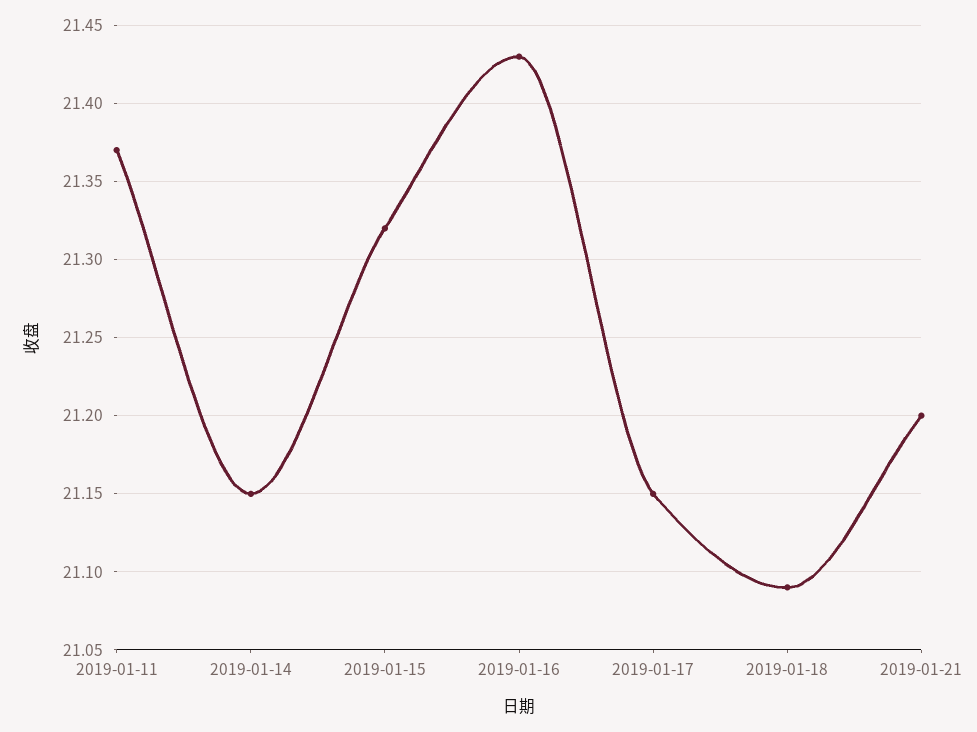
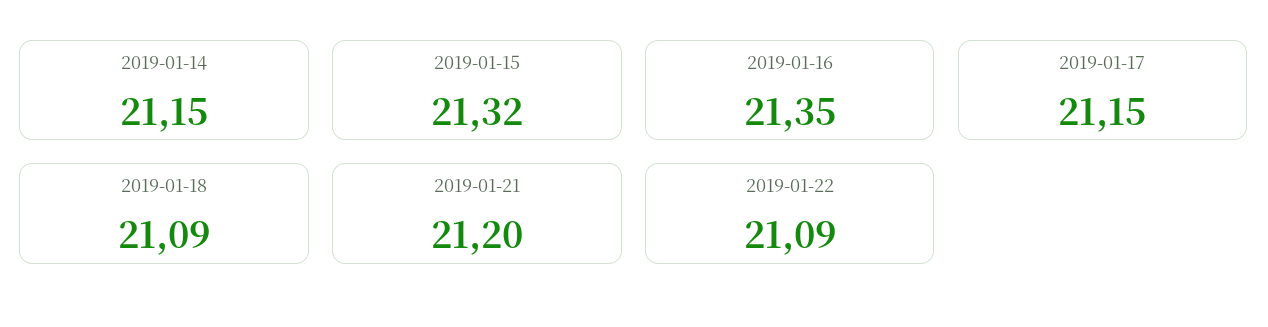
2019-01-11: 21.37 -> none
2019-01-16: 21.43 -> 21.35
2019-01-22: none -> 21.09

